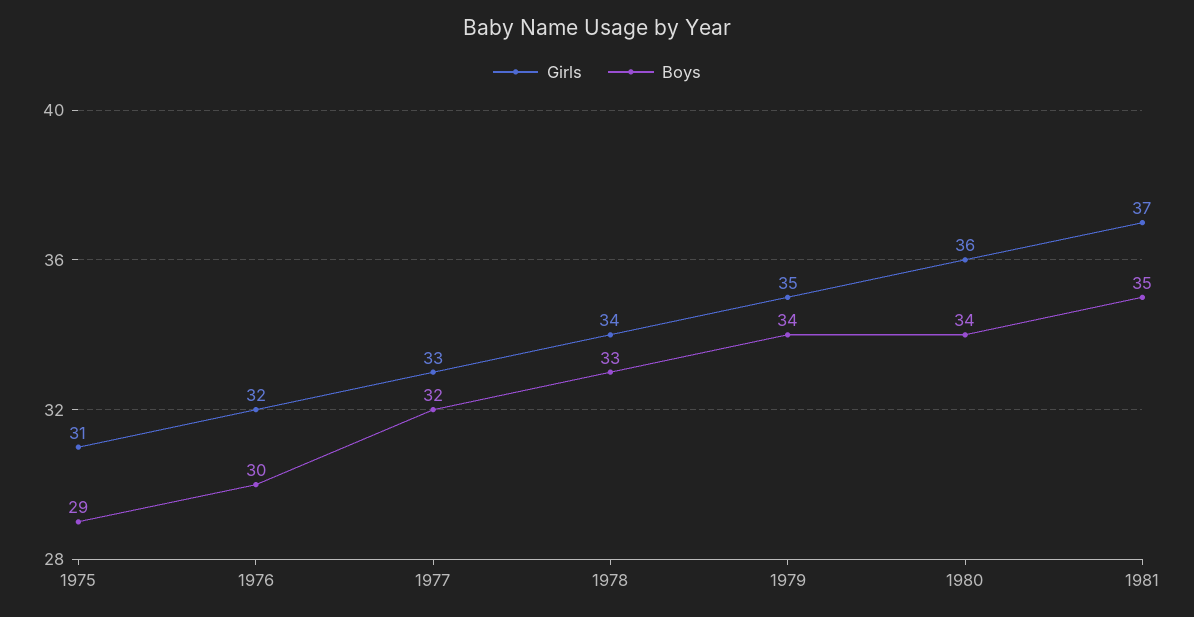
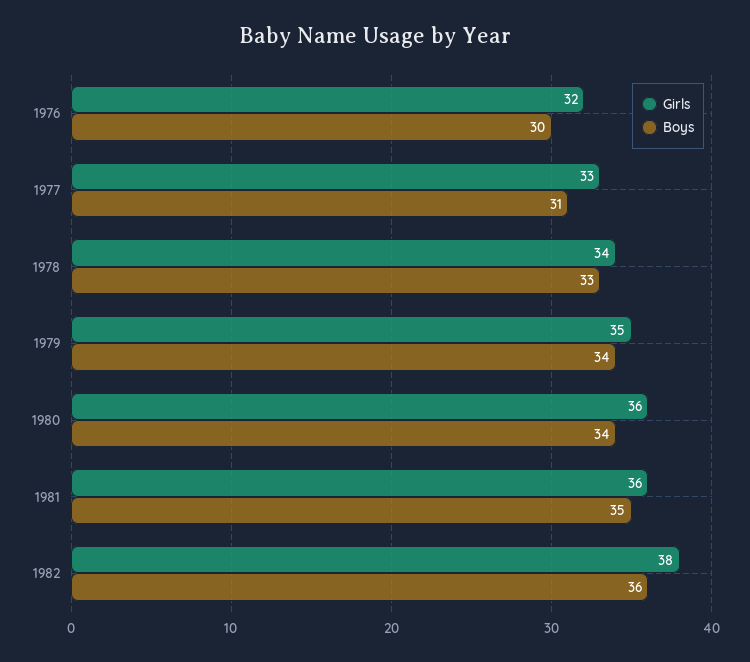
Girls, 1975: 31 -> none
Boys, 1975: 29 -> none
Boys, 1977: 32 -> 31
Girls, 1981: 37 -> 36
Girls, 1982: none -> 38
Boys, 1982: none -> 36

